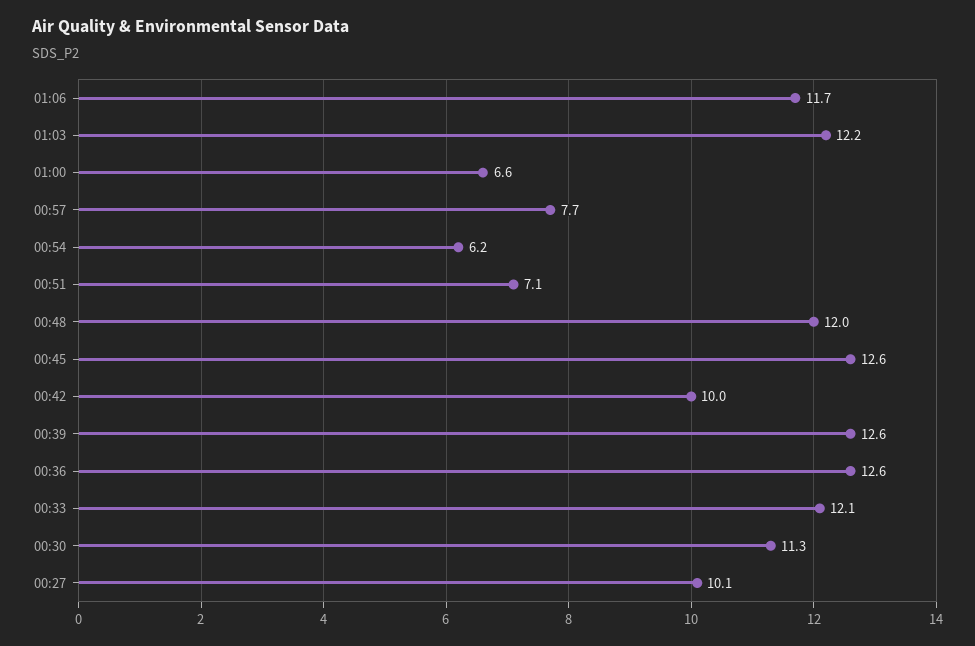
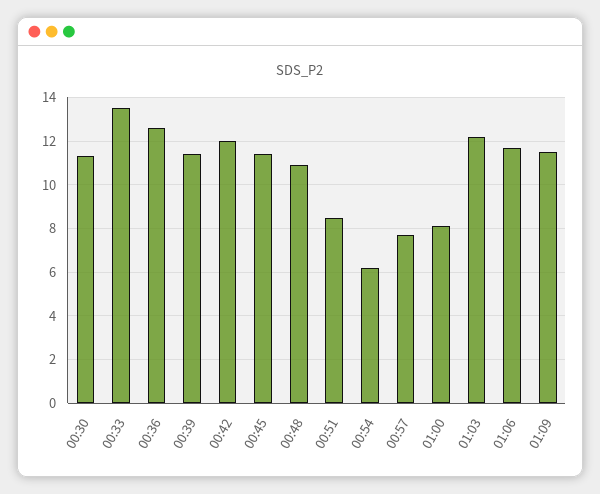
01:00: 6.6 -> 8
00:51: 7.1 -> 8.5
00:48: 12 -> 11
00:45: 12.6 -> 11.5
00:42: 10 -> 12
00:39: 12.6 -> 11.5
00:33: 12.1 -> 13.5
00:27: 10.1 -> none
01:09: none -> 11.5

